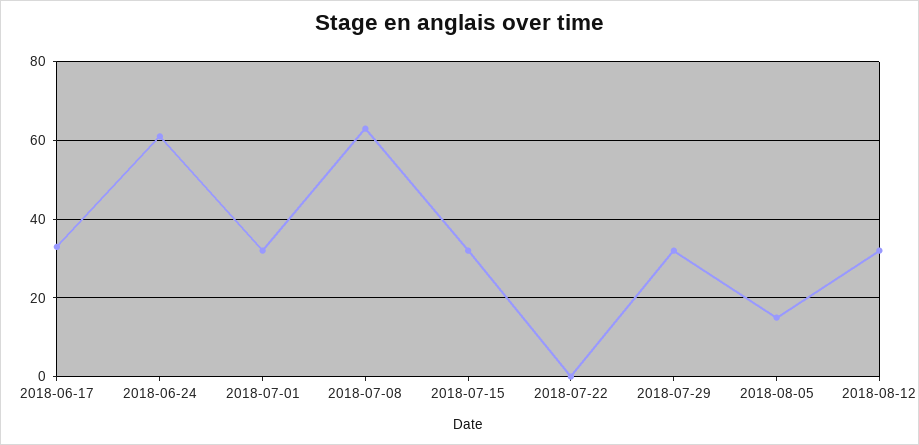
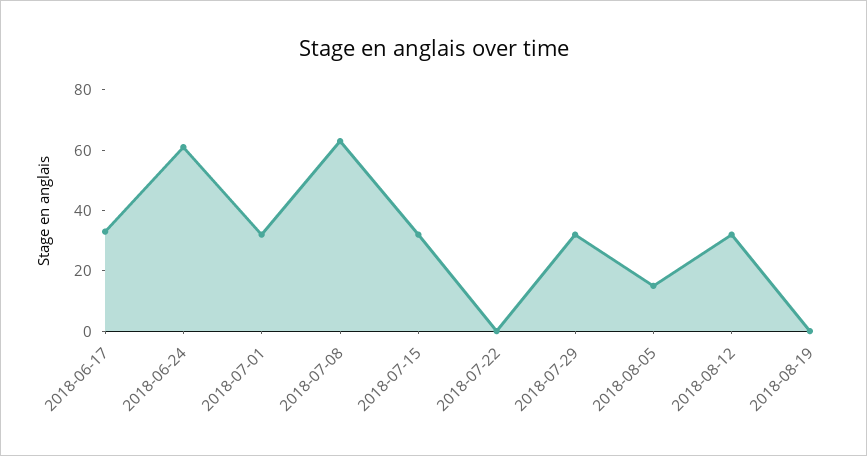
2018-08-19: none -> 0

